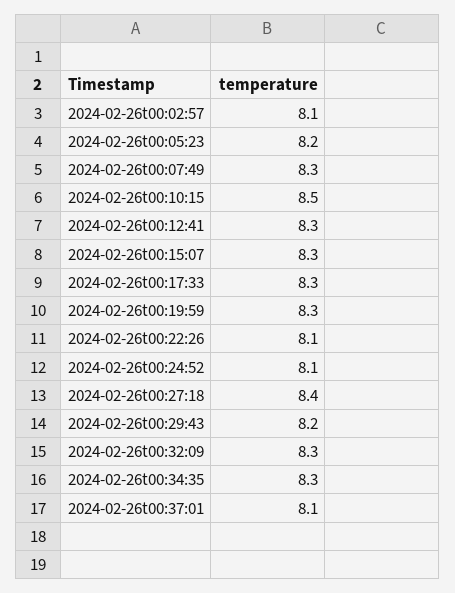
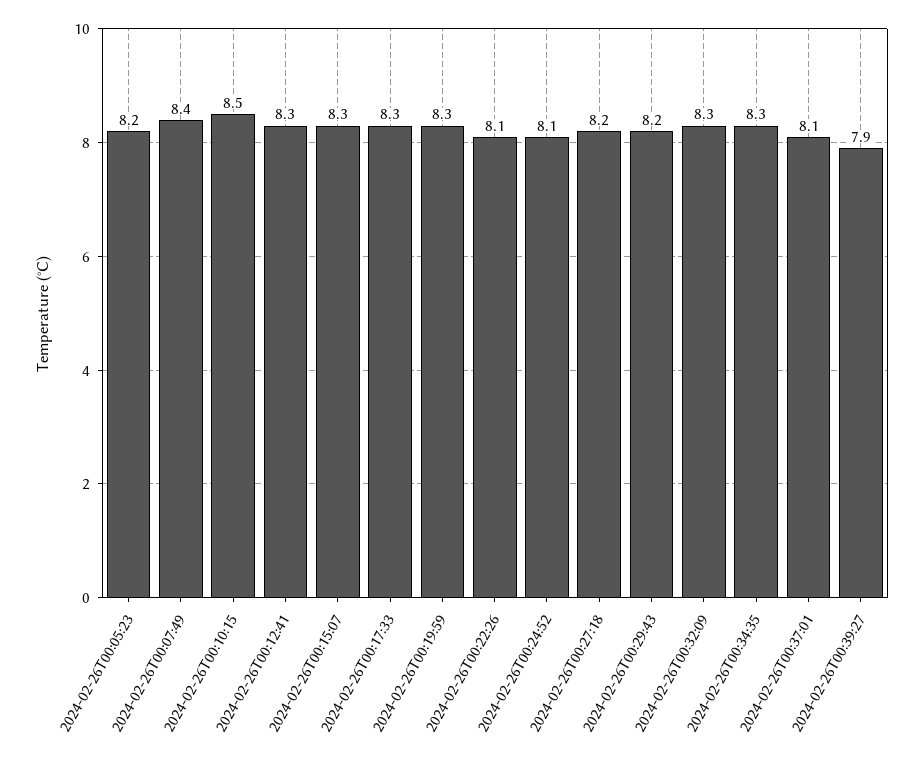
2024-02-26t00:02:57: 8.1 -> none
2024-02-26t00:07:49: 8.3 -> 8.4
2024-02-26t00:27:18: 8.4 -> 8.2
2024-02-26T00:39:27: none -> 7.9

